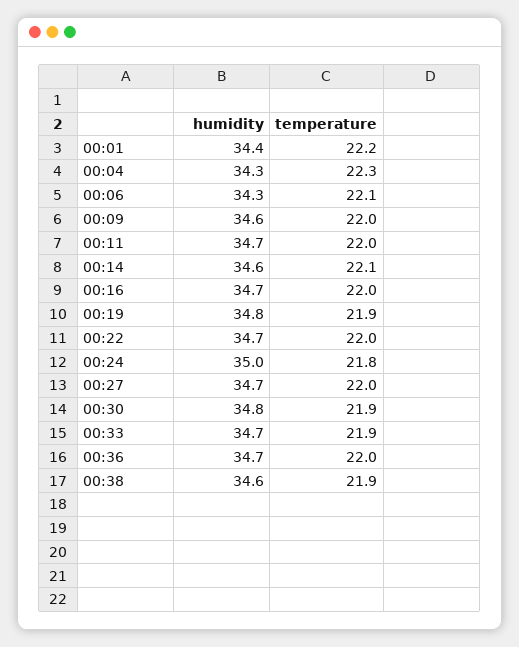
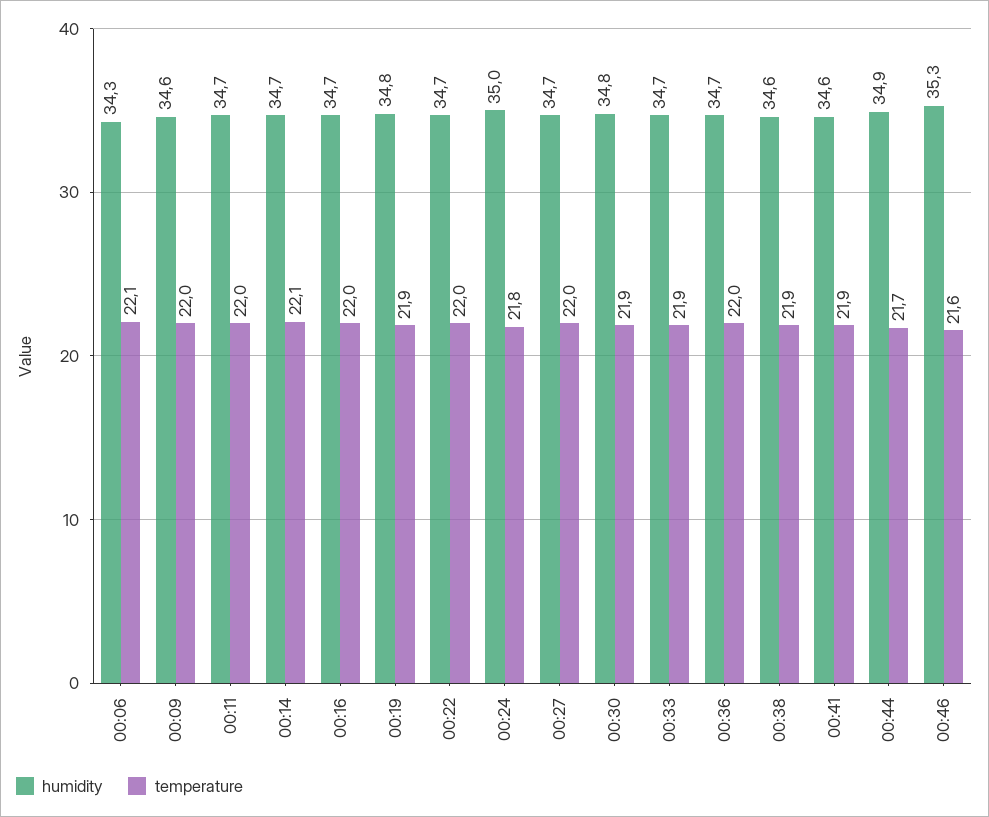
humidity, 00:01: 34.4 -> none
temperature, 00:01: 22.2 -> none
humidity, 00:04: 34.3 -> none
temperature, 00:04: 22.3 -> none
humidity, 00:14: 34.6 -> 34.7
humidity, 00:41: none -> 34.6
temperature, 00:41: none -> 21.9
humidity, 00:44: none -> 34.9
temperature, 00:44: none -> 21.7
humidity, 00:46: none -> 35.3
temperature, 00:46: none -> 21.6

